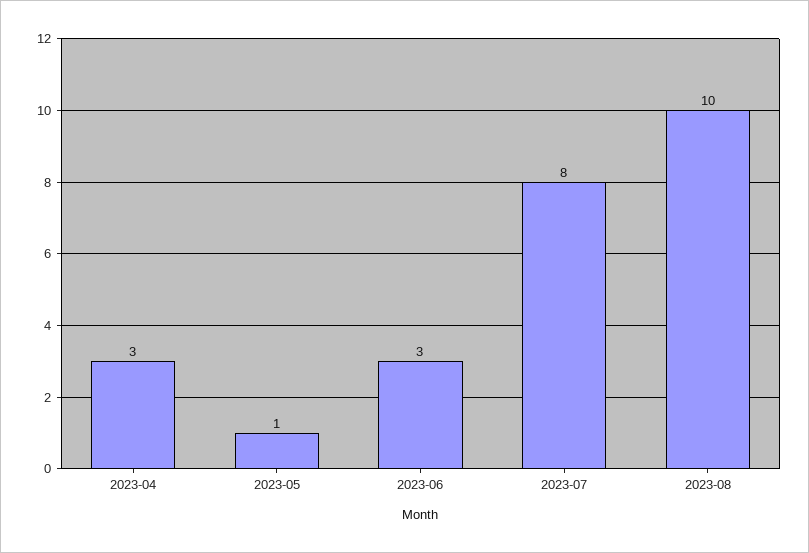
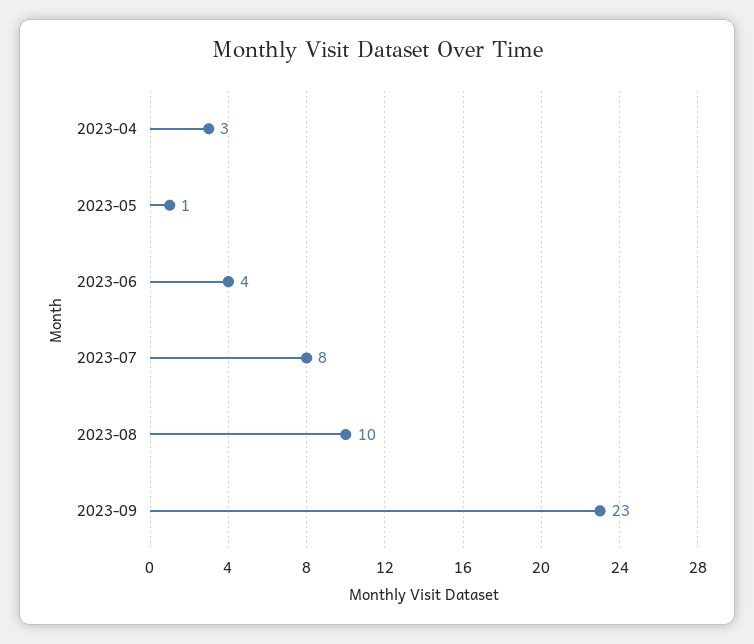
2023-06: 3 -> 4
2023-09: none -> 23

